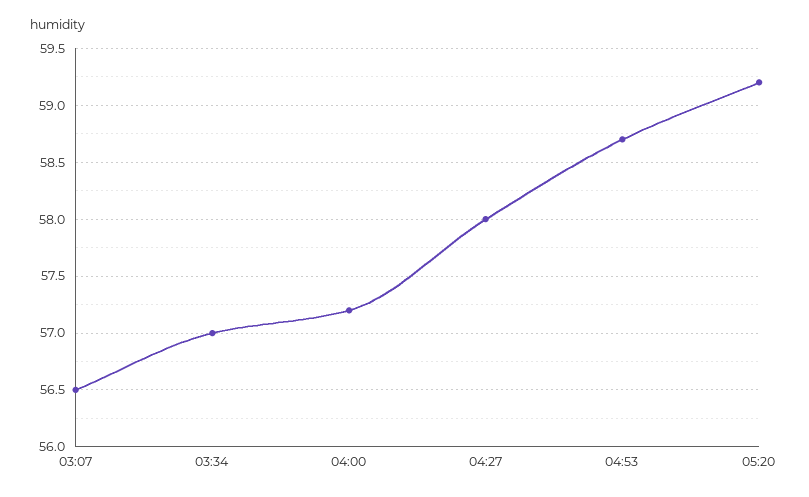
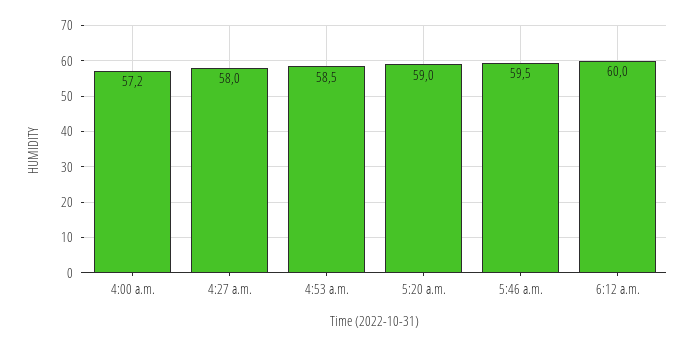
03:07: 56.5 -> none
03:34: 57 -> none
04:53: 58.7 -> 58.5
05:20: 59.2 -> 59
5:46 a.m.: none -> 59.5
6:12 a.m.: none -> 60

